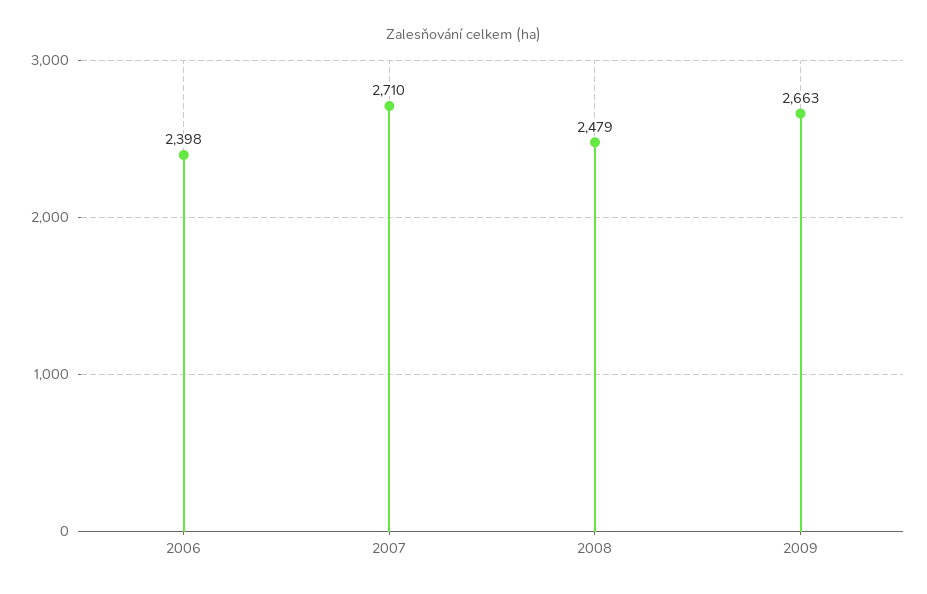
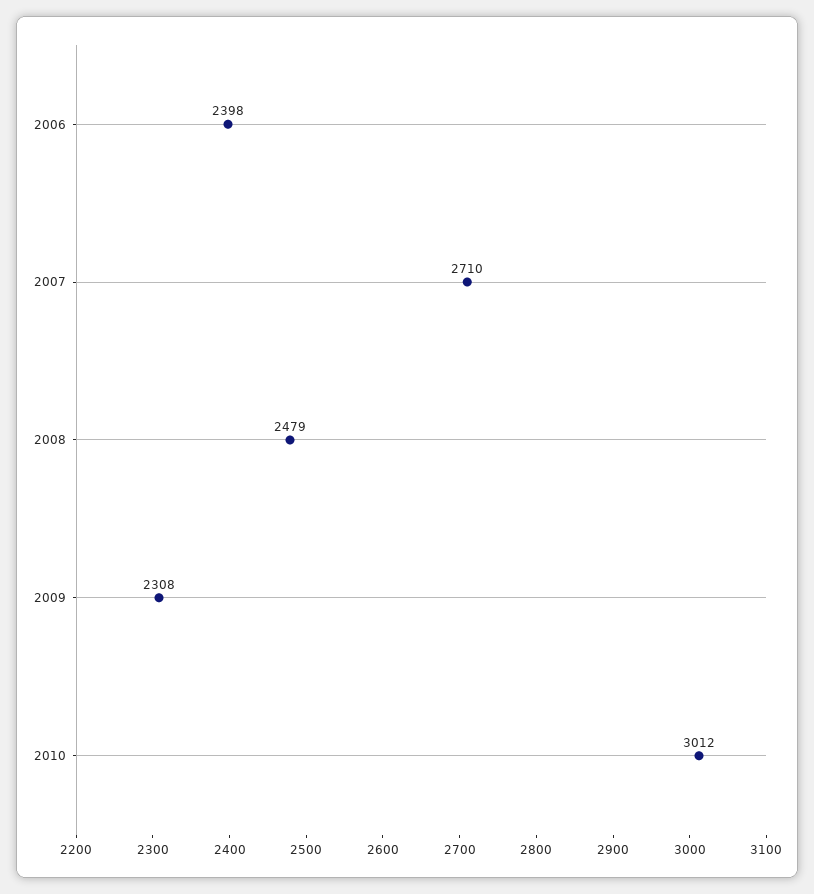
2009: 2663 -> 2308
2010: none -> 3012

